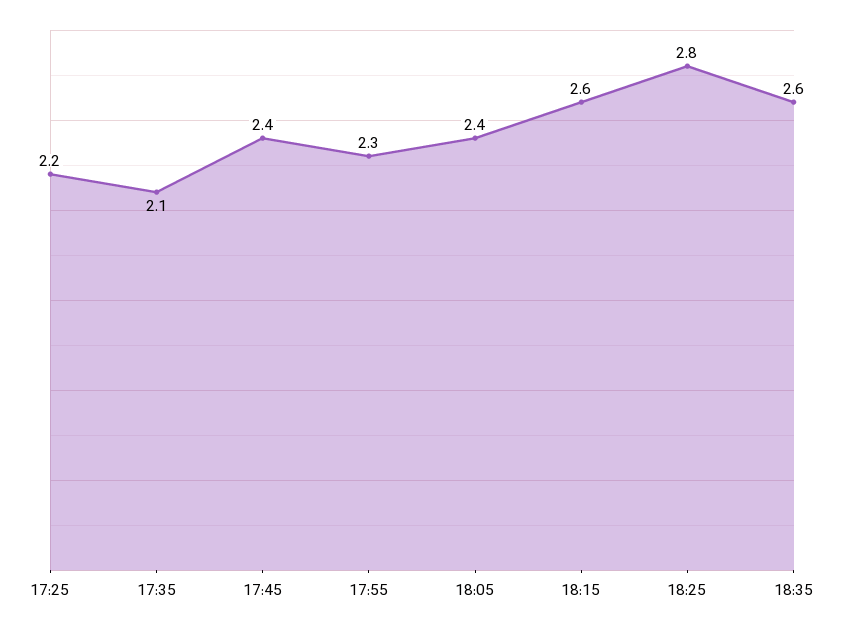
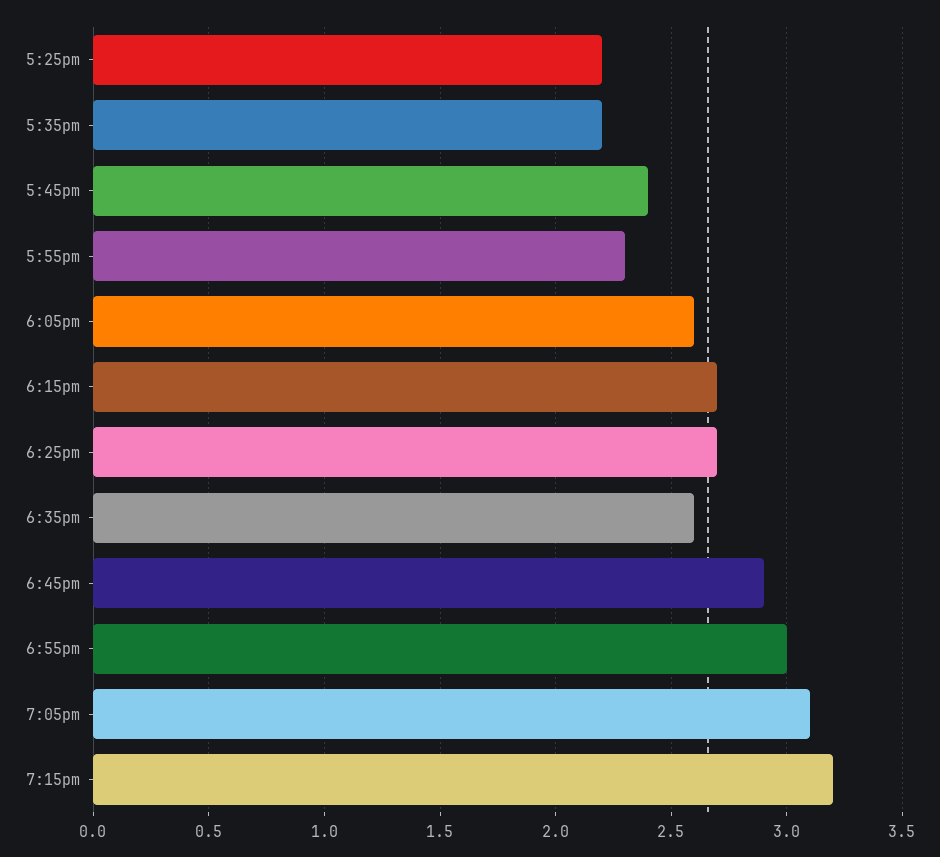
17:35: 2.1 -> 2.2
18:05: 2.4 -> 2.6
18:15: 2.6 -> 2.7
18:25: 2.8 -> 2.7
6:45pm: none -> 2.9
6:55pm: none -> 3
7:05pm: none -> 3.1
7:15pm: none -> 3.2

